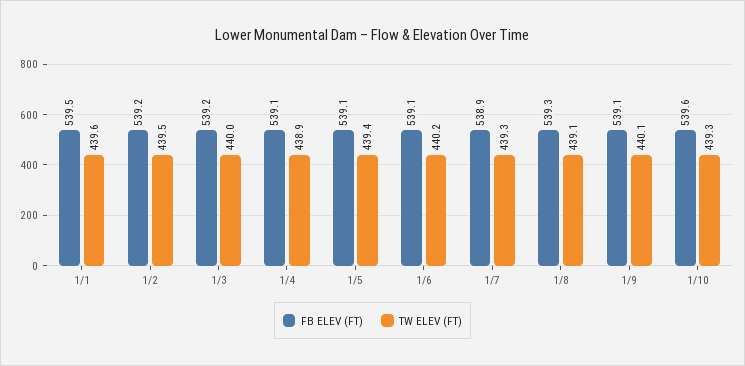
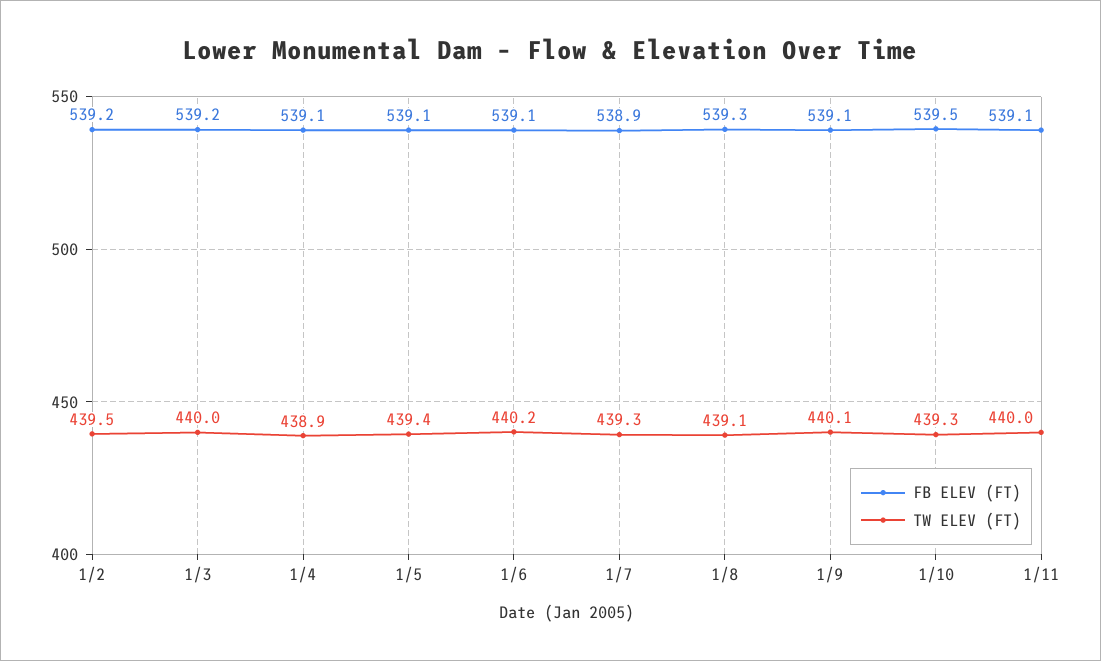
FB ELEV (FT), 1/1: 539.5 -> none
TW ELEV (FT), 1/1: 439.6 -> none
FB ELEV (FT), 1/10: 539.6 -> 539.5
FB ELEV (FT), 1/11: none -> 539.1
TW ELEV (FT), 1/11: none -> 440

